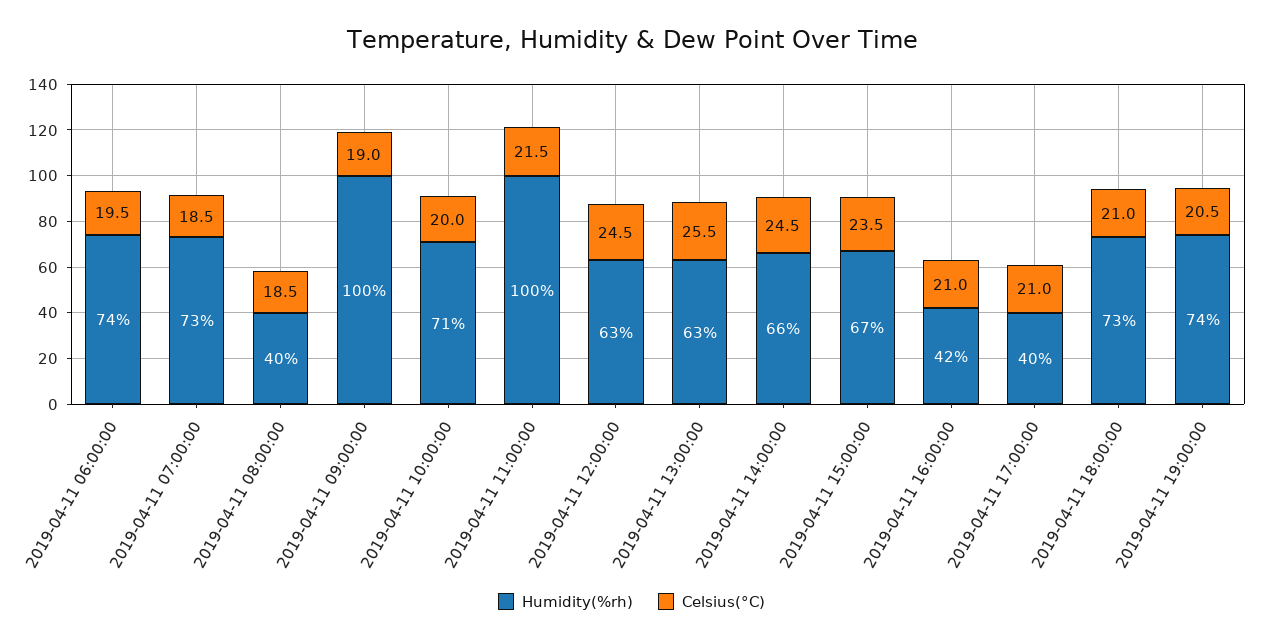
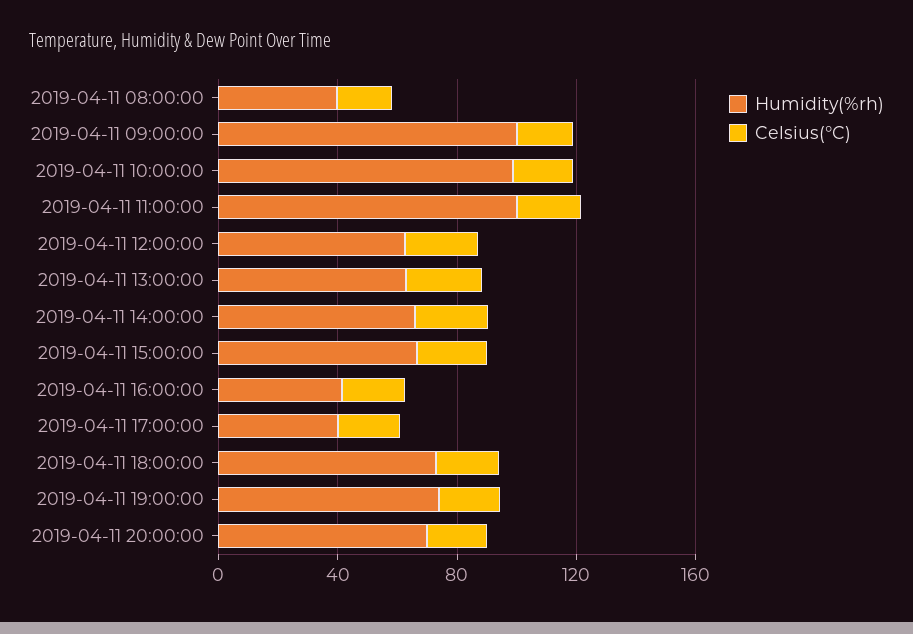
Humidity(%rh), 2019-04-11 06:00:00: 74 -> none
Celsius(°C), 2019-04-11 06:00:00: 19.5 -> none
Humidity(%rh), 2019-04-11 07:00:00: 73 -> none
Celsius(°C), 2019-04-11 07:00:00: 18.5 -> none
Humidity(%rh), 2019-04-11 10:00:00: 71 -> 100
Humidity(%rh), 2019-04-11 20:00:00: none -> 70
Celsius(°C), 2019-04-11 20:00:00: none -> 20

